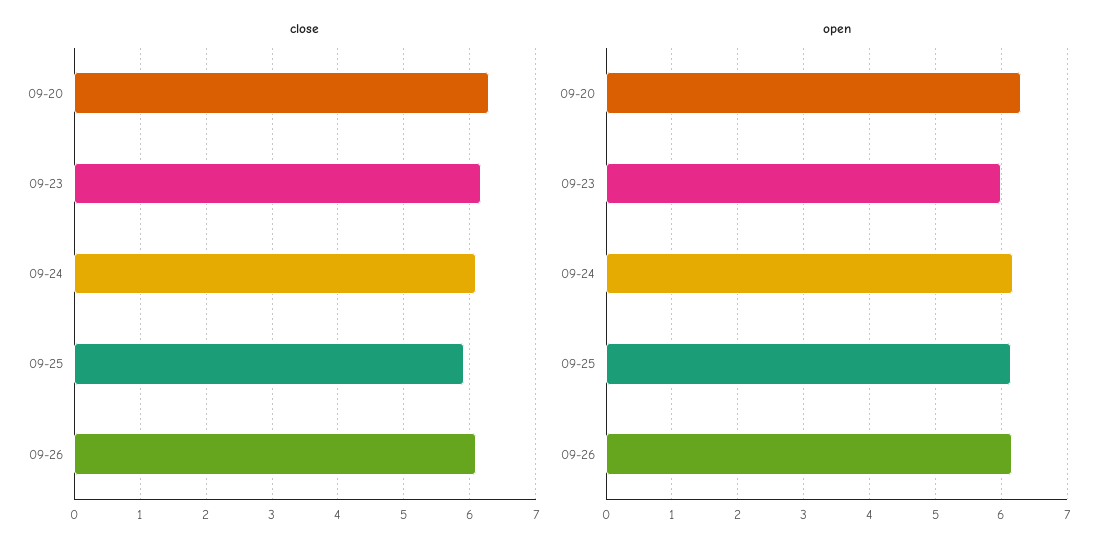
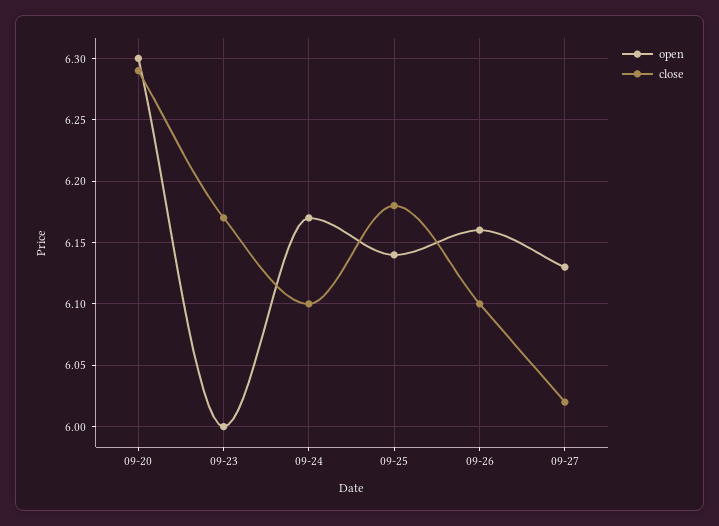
close, 09-25: 5.9 -> 6.18
open, 09-27: none -> 6.13
close, 09-27: none -> 6.02

